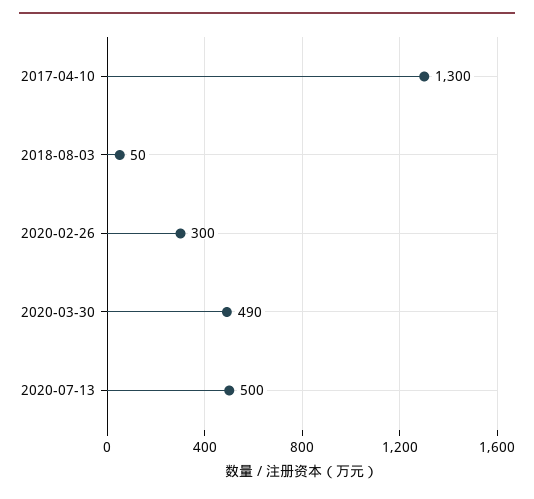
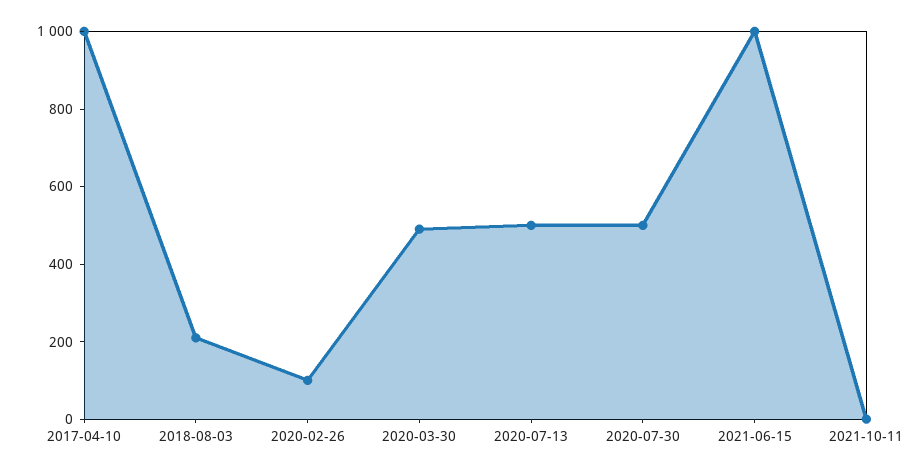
2017-04-10: 1300 -> 1000
2018-08-03: 50 -> 200
2020-02-26: 300 -> 100
2020-07-30: none -> 500
2021-06-15: none -> 1000
2021-10-11: none -> 0

